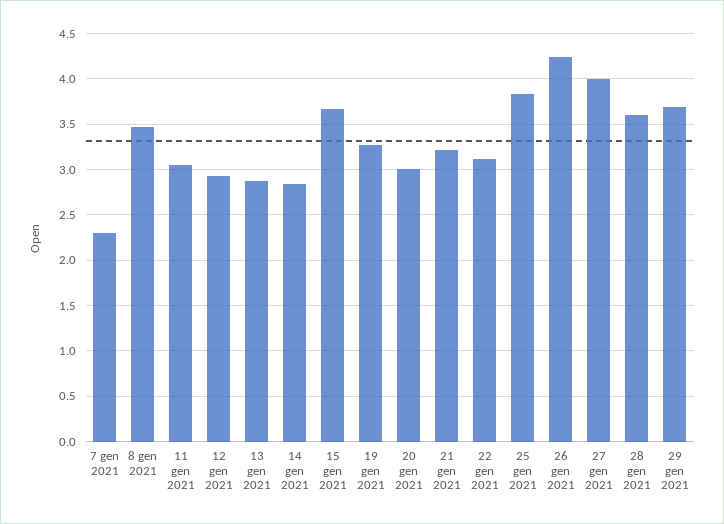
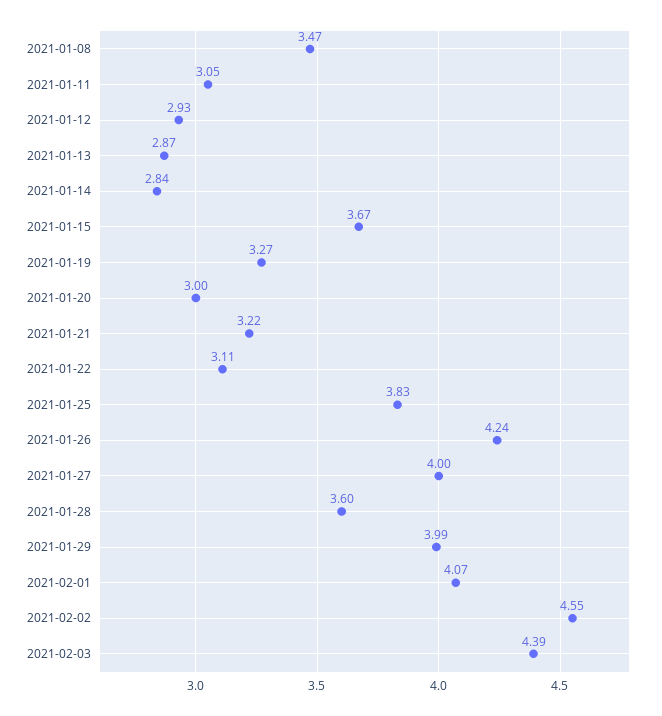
7 gen 2021: 2.3 -> none
29 gen 2021: 3.7 -> 3.99
2021-02-01: none -> 4.07
2021-02-02: none -> 4.55
2021-02-03: none -> 4.39

